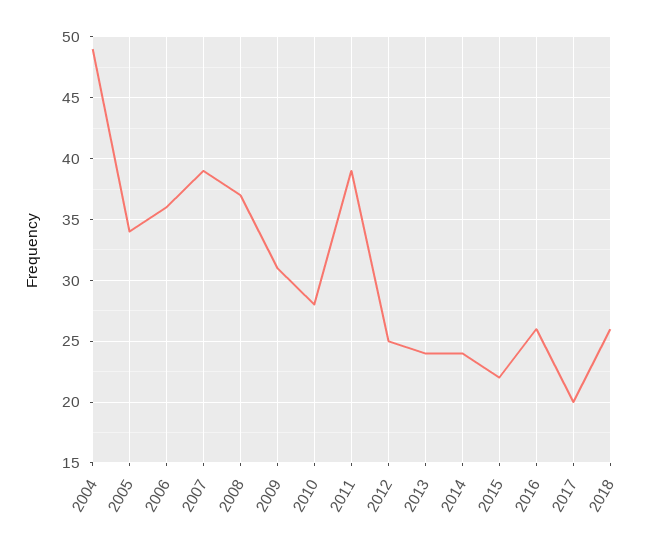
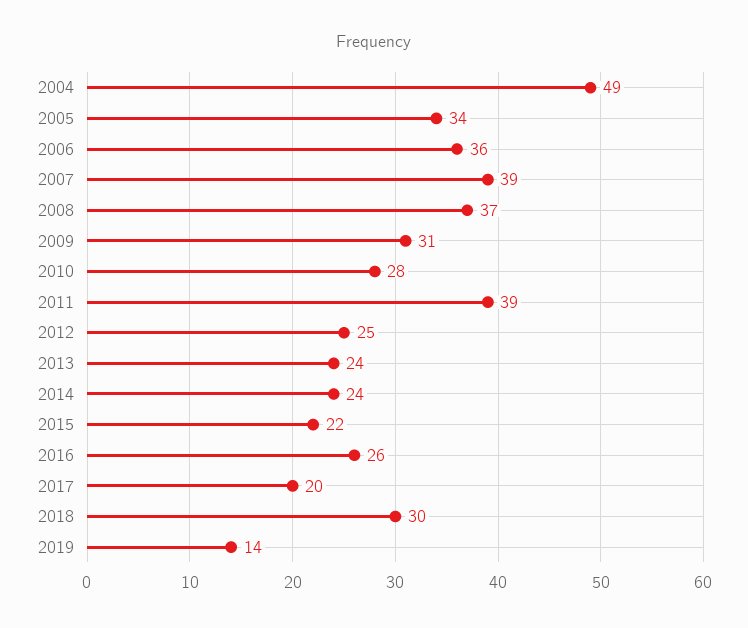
2018: 26 -> 30
2019: none -> 14

